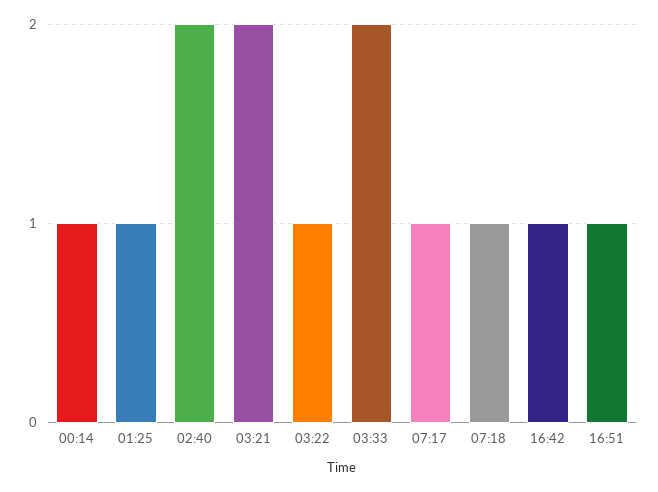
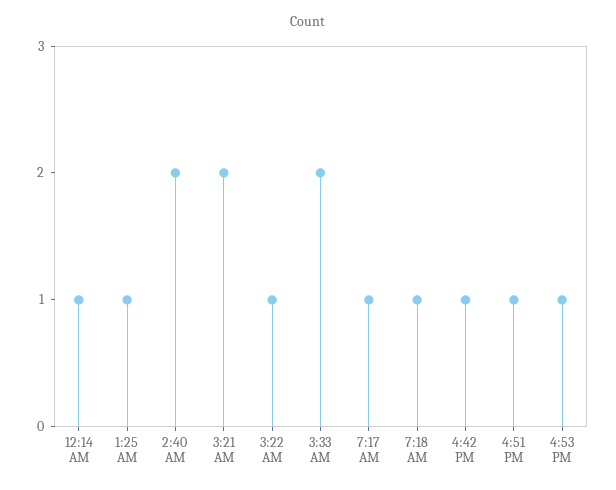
4:53 PM: none -> 1

